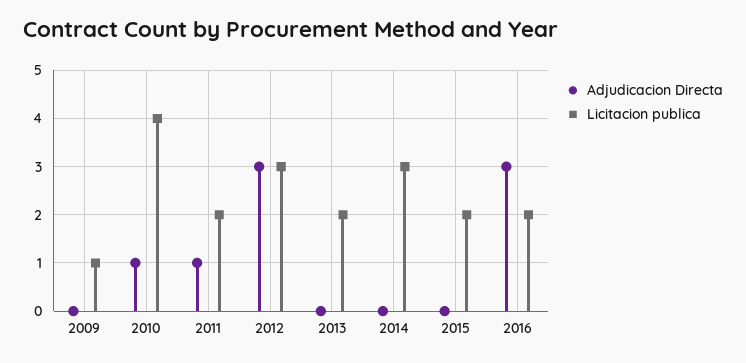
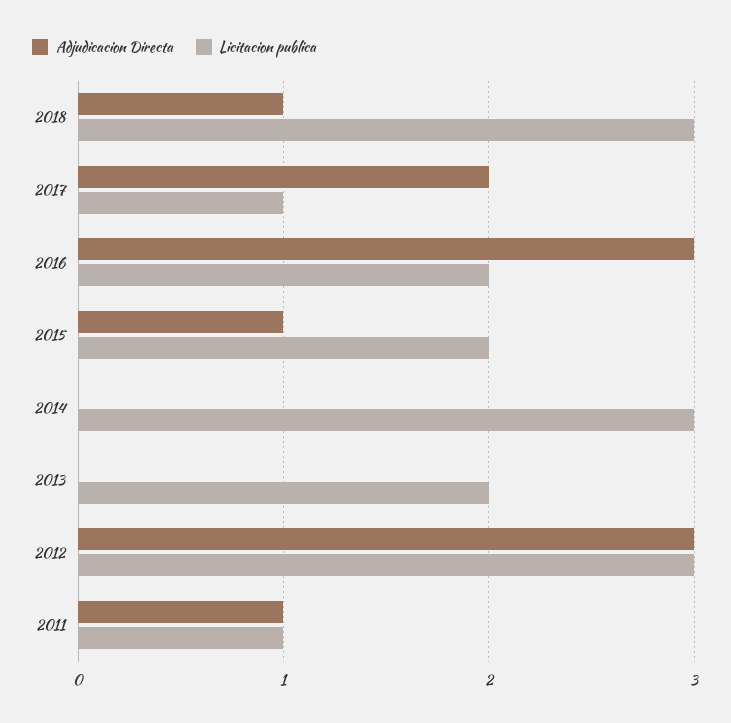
Adjudicacion Directa, 2009: 0 -> none
Licitacion publica, 2009: 1 -> none
Adjudicacion Directa, 2010: 1 -> none
Licitacion publica, 2010: 4 -> none
Licitacion publica, 2011: 2 -> 1
Adjudicacion Directa, 2015: 0 -> 1
Adjudicacion Directa, 2018: none -> 1
Licitacion publica, 2018: none -> 3
Adjudicacion Directa, 2017: none -> 2
Licitacion publica, 2017: none -> 1

